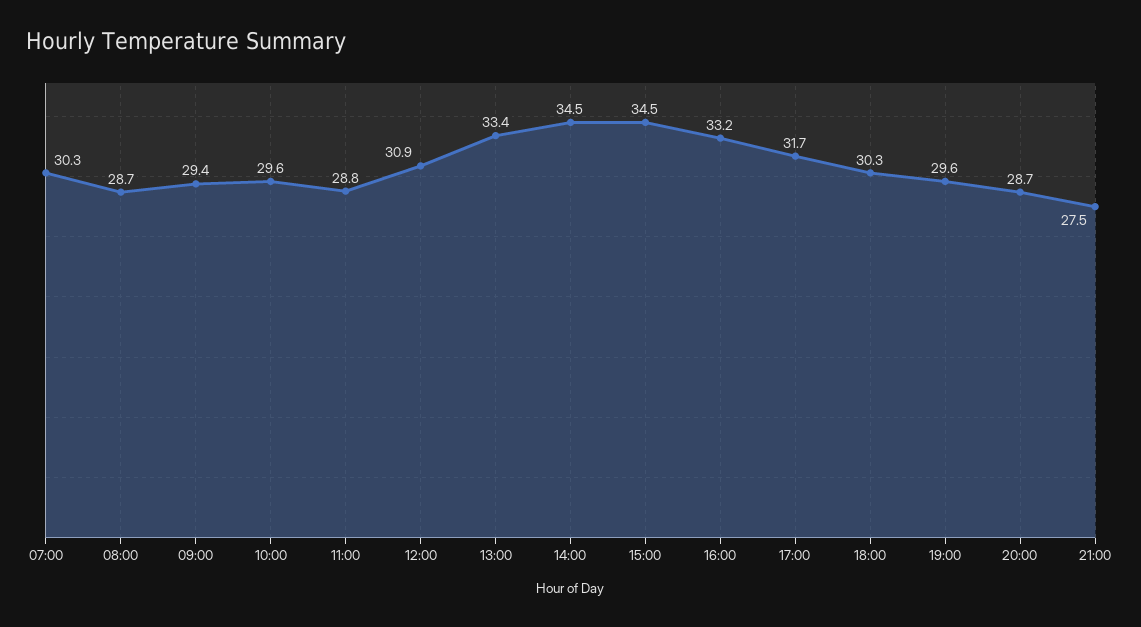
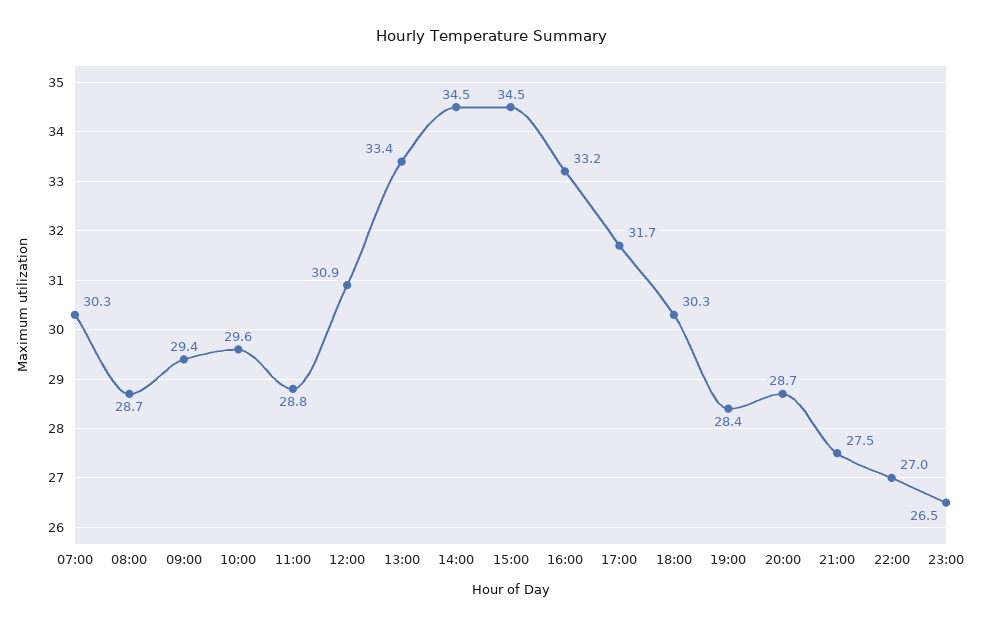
19:00: 29.6 -> 28.4
22:00: none -> 27
23:00: none -> 26.5

